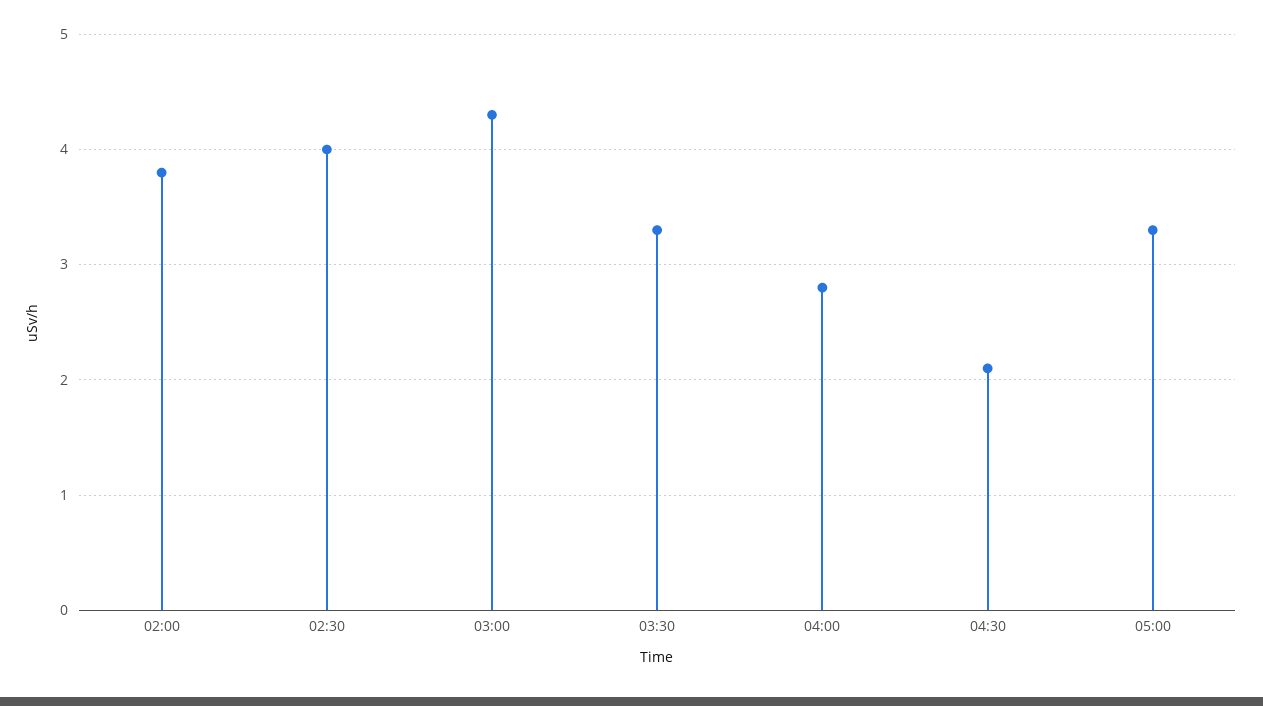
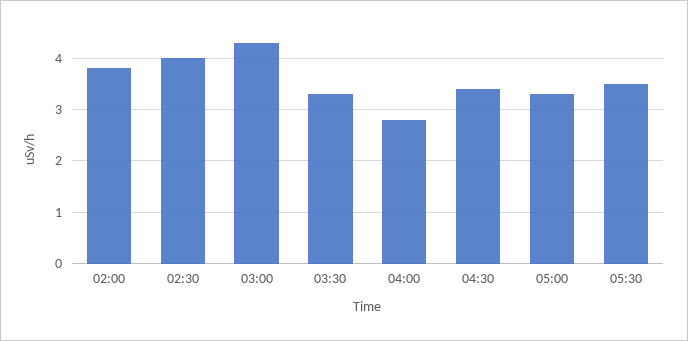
04:30: 2.1 -> 3.5
05:30: none -> 3.5

